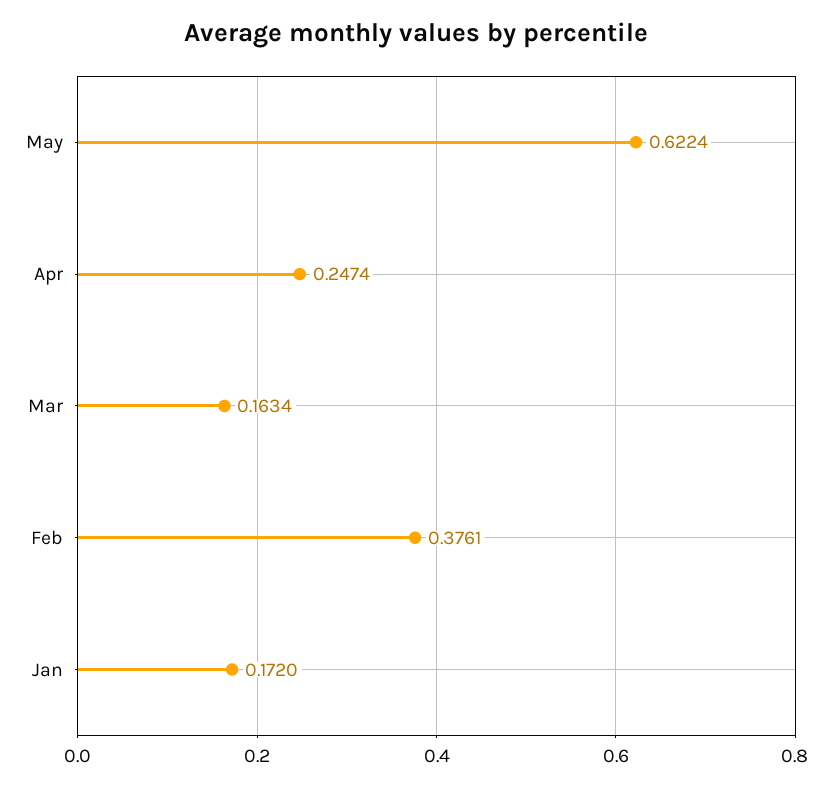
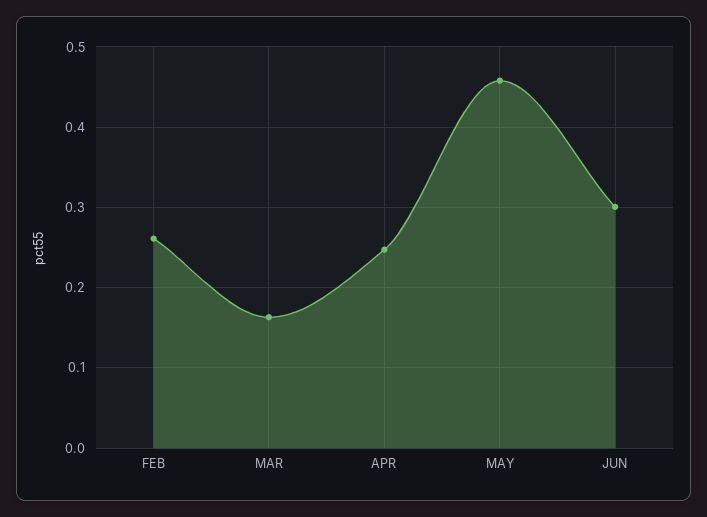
May: 0.6224 -> 0.46
Feb: 0.3761 -> 0.26
Jan: 0.172 -> none
JUN: none -> 0.3

